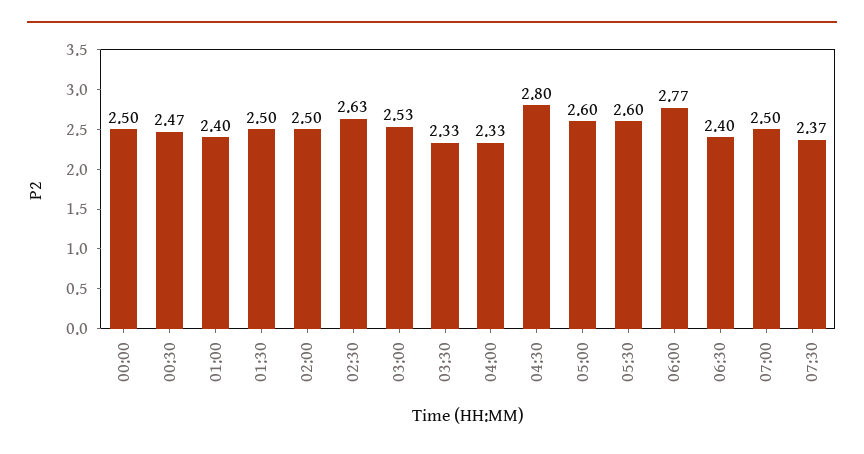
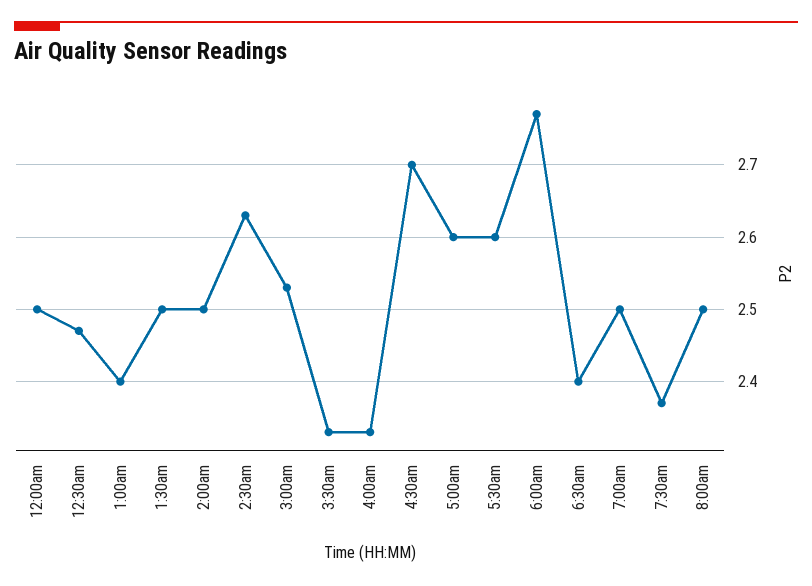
04:30: 2.8 -> 2.7
8:00am: none -> 2.5

